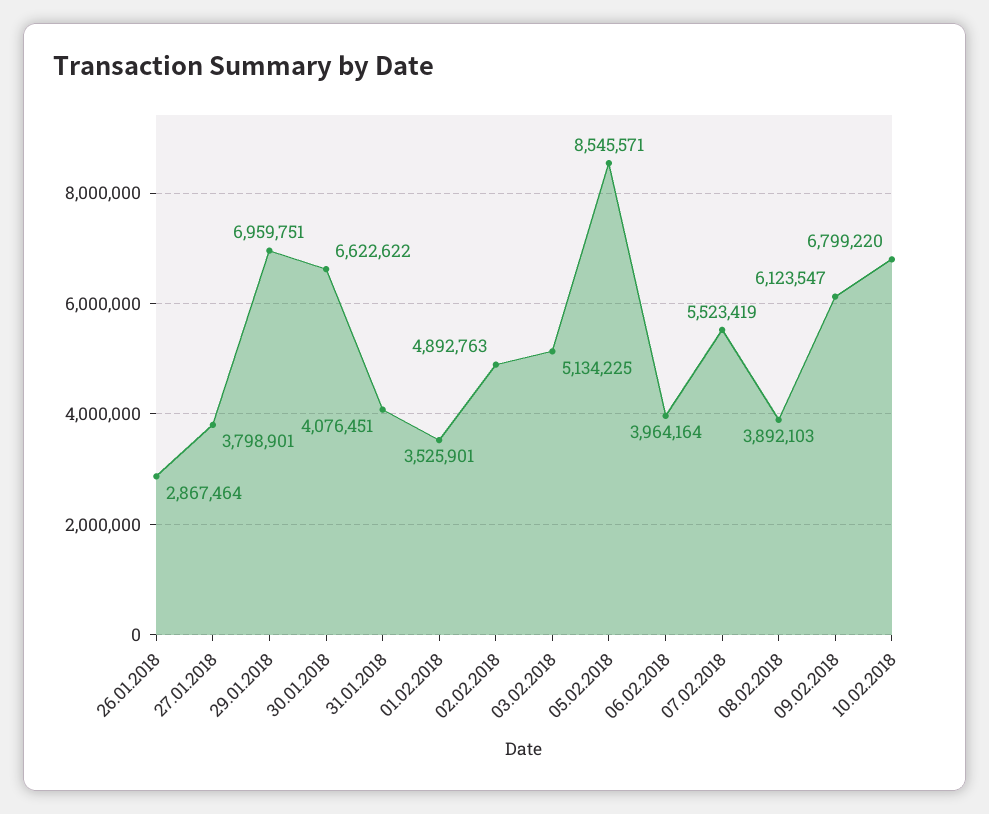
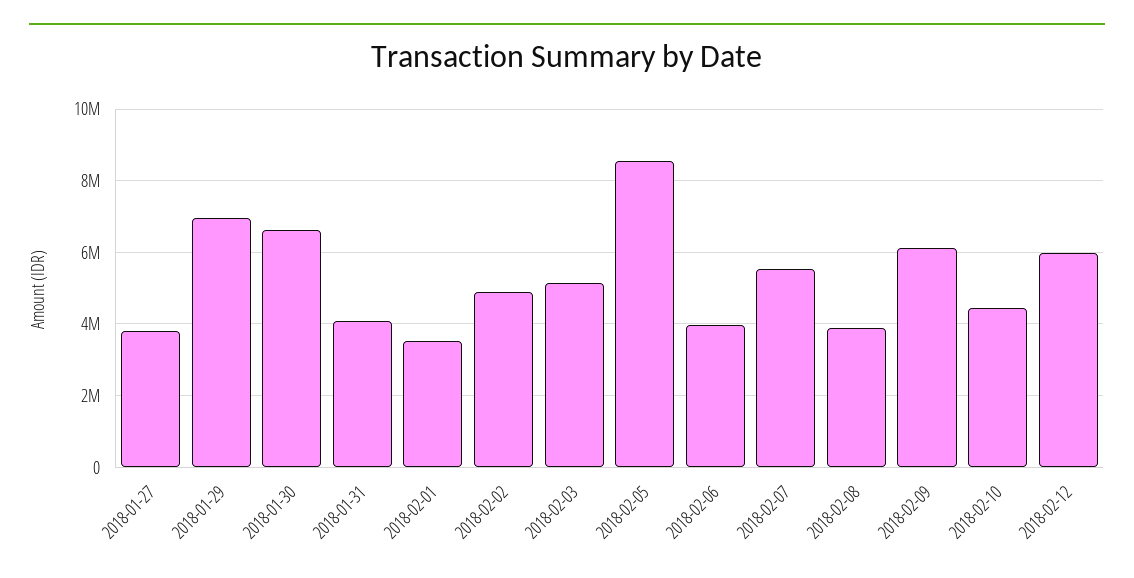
26.01.2018: 2867464 -> none
10.02.2018: 6799220 -> 4400000
2018-02-12: none -> 6000000

